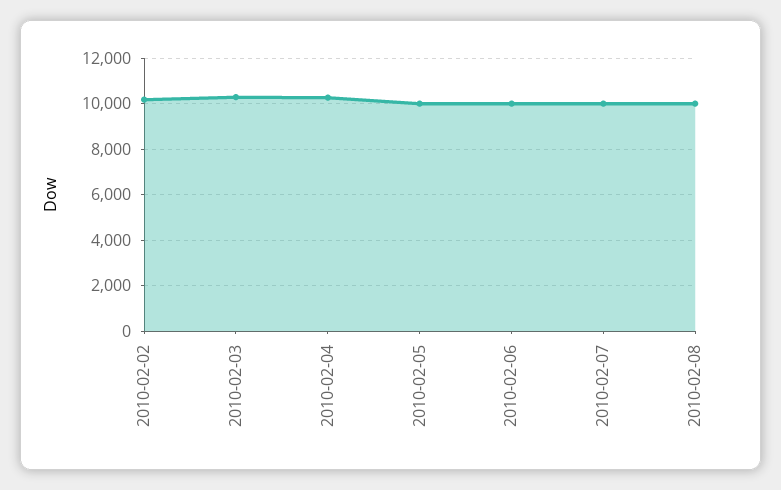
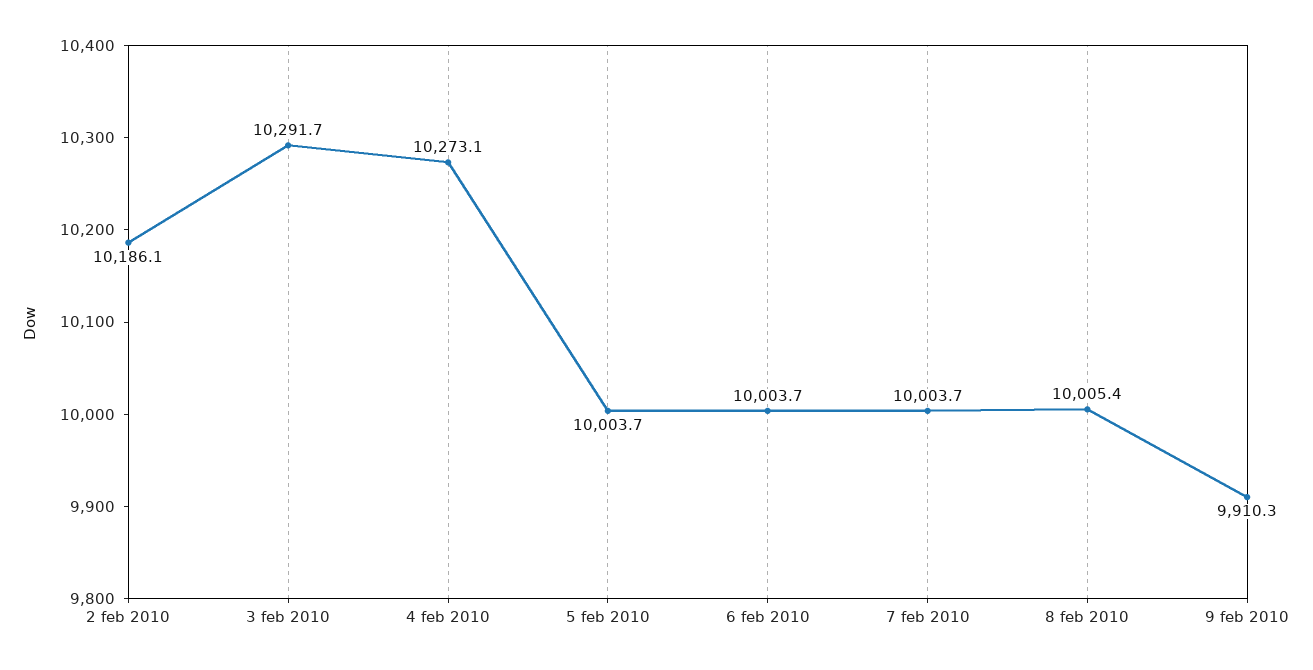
9 feb 2010: none -> 9910.3

